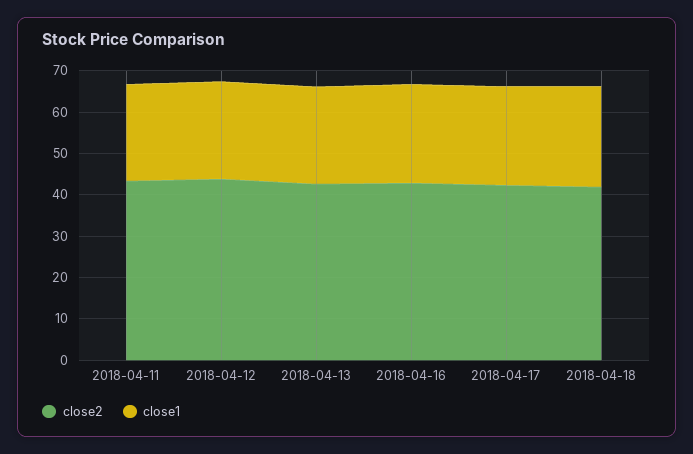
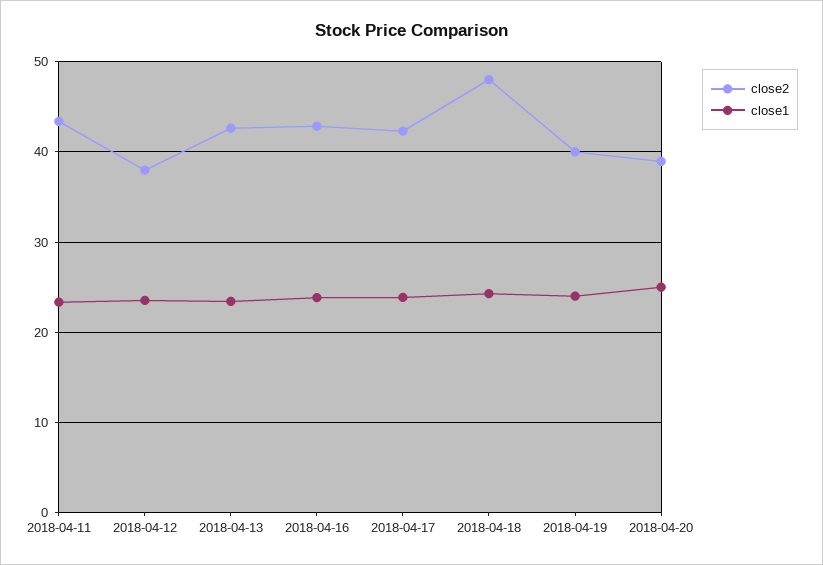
close2, 2018-04-12: 44 -> 38
close2, 2018-04-18: 42 -> 48
close2, 2018-04-19: none -> 40
close1, 2018-04-19: none -> 24
close2, 2018-04-20: none -> 39
close1, 2018-04-20: none -> 25

